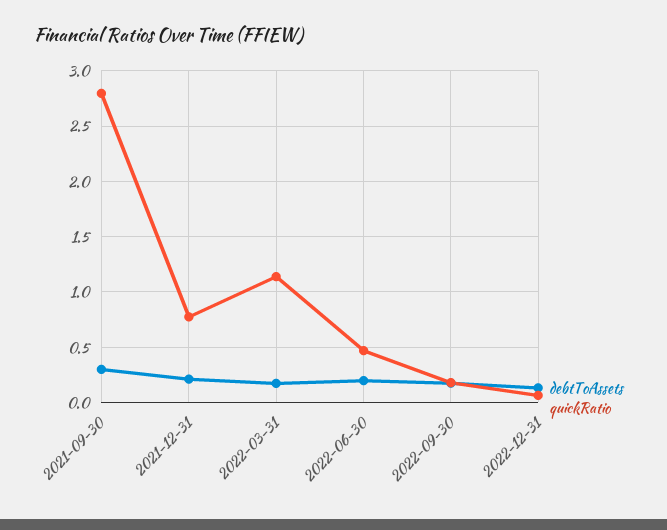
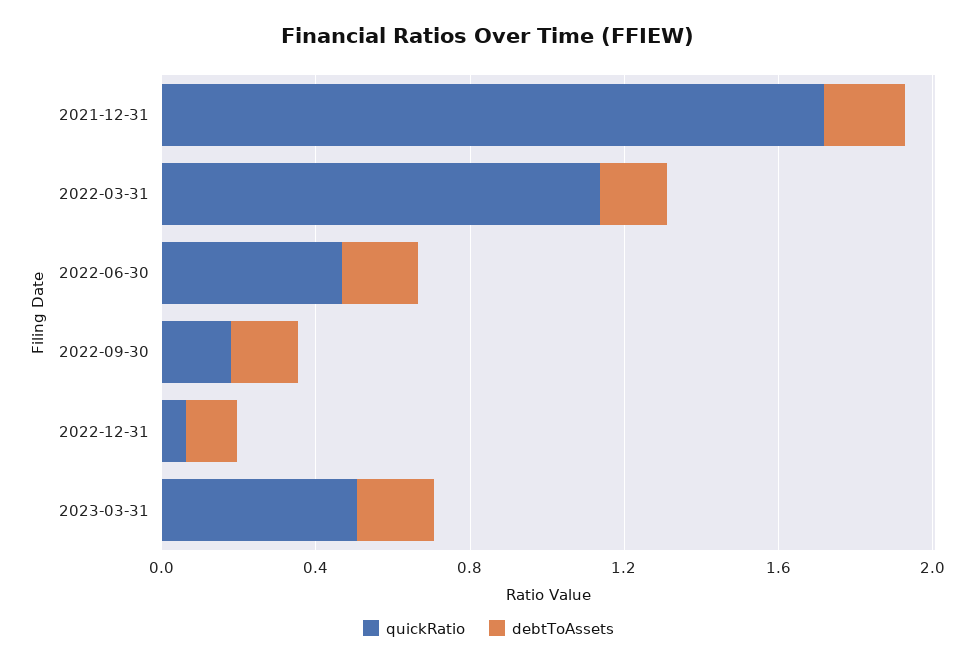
debtToAssets, 2021-09-30: 0.3 -> none
quickRatio, 2021-09-30: 2.8 -> none
quickRatio, 2021-12-31: 0.8 -> 1.7
quickRatio, 2023-03-31: none -> 0.5
debtToAssets, 2023-03-31: none -> 0.2

